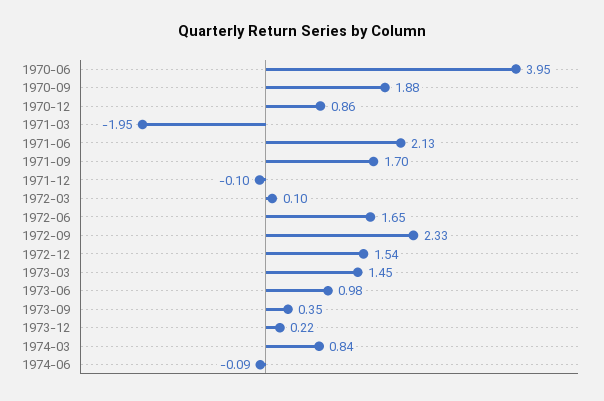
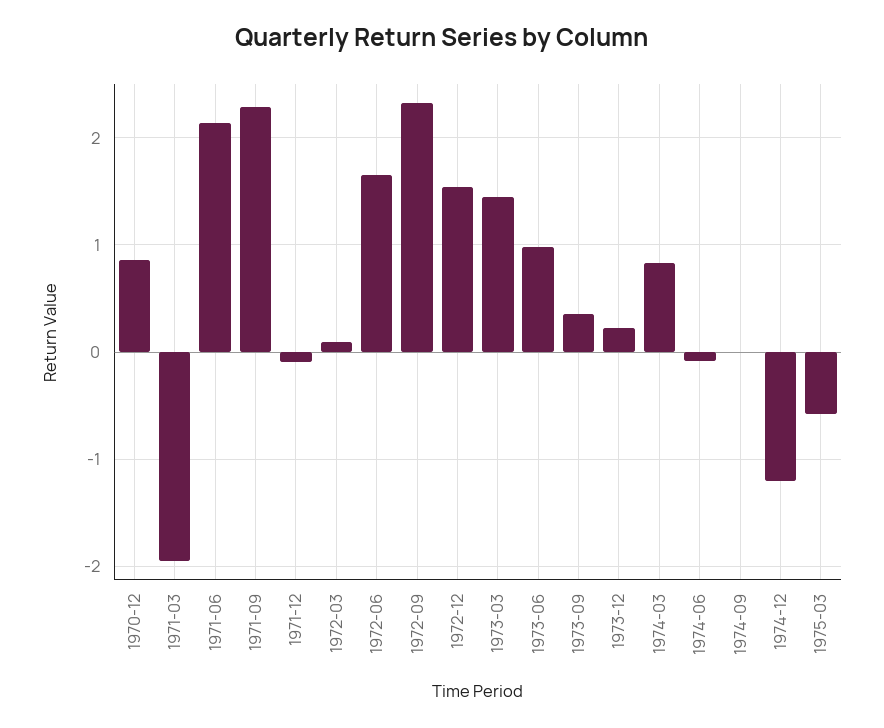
1970-06: 3.95 -> none
1970-09: 1.88 -> none
1971-09: 1.7 -> 2.3
1974-09: none -> 0
1974-12: none -> -1.2
1975-03: none -> -0.6

